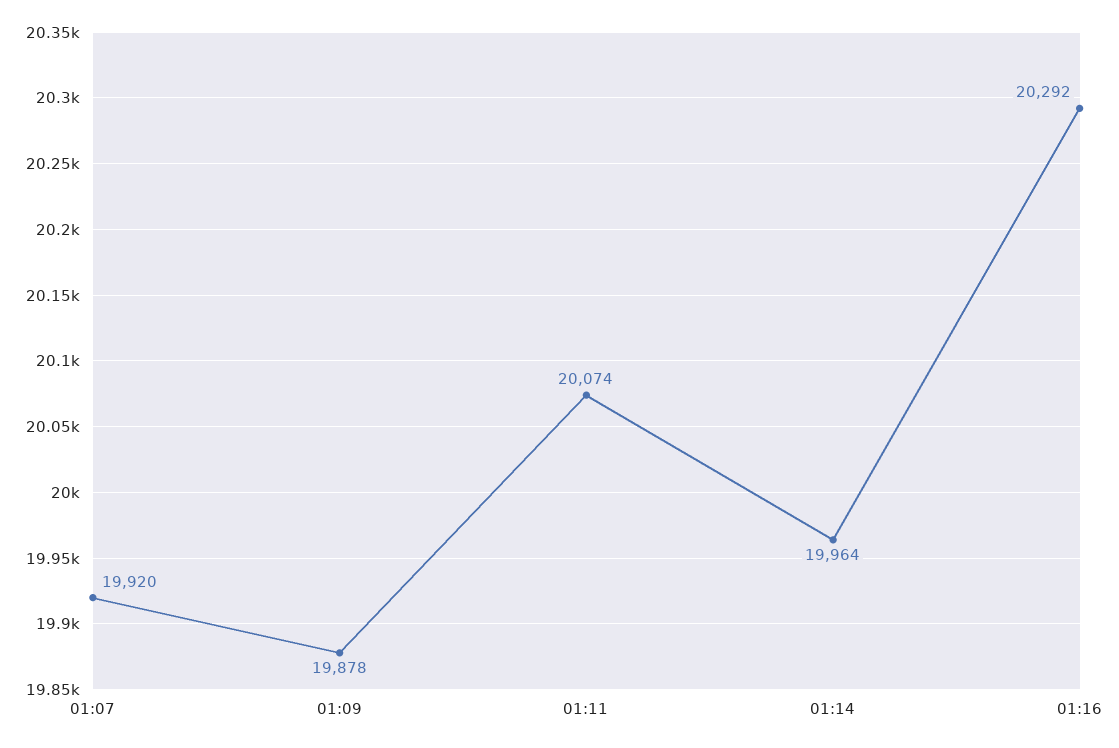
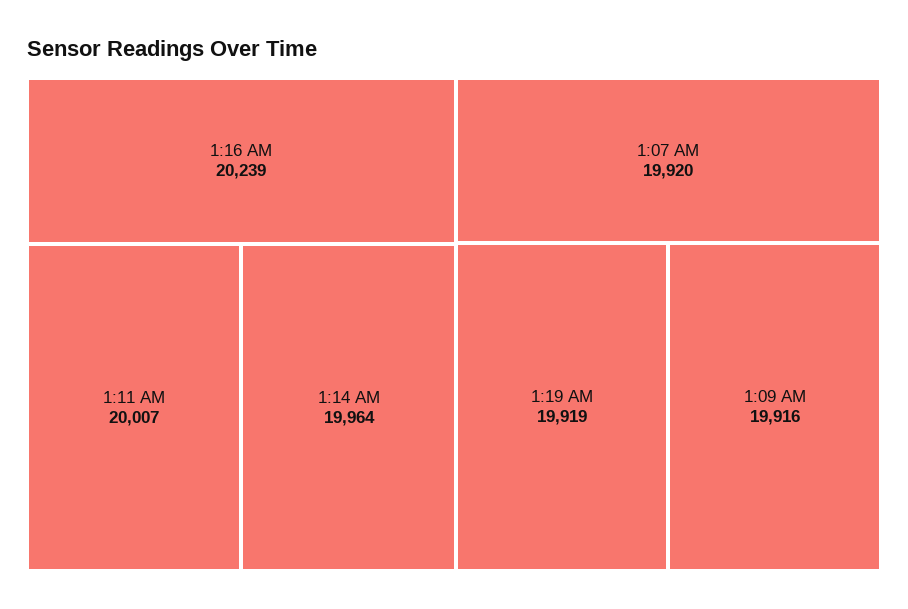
01:09: 19878 -> 19916
01:11: 20074 -> 20007
01:16: 20292 -> 20239
1:19 AM: none -> 19919

